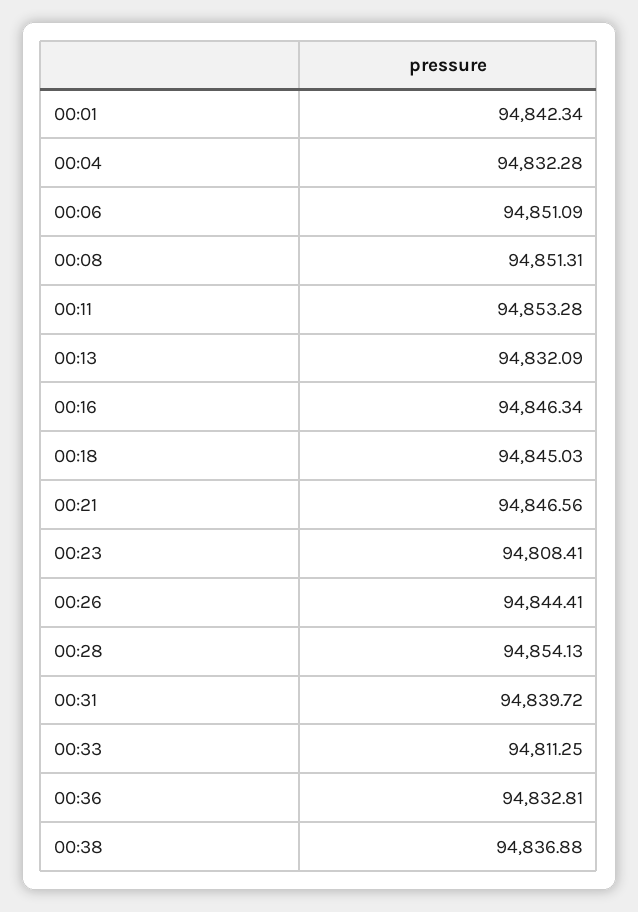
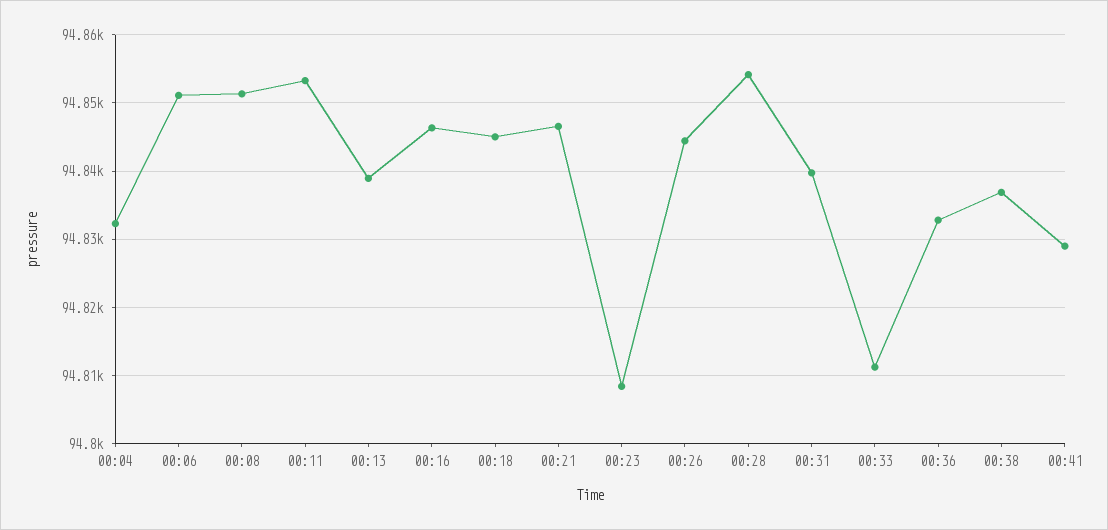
00:01: 94842.34 -> none
00:13: 94832.09 -> 94839
00:41: none -> 94829

